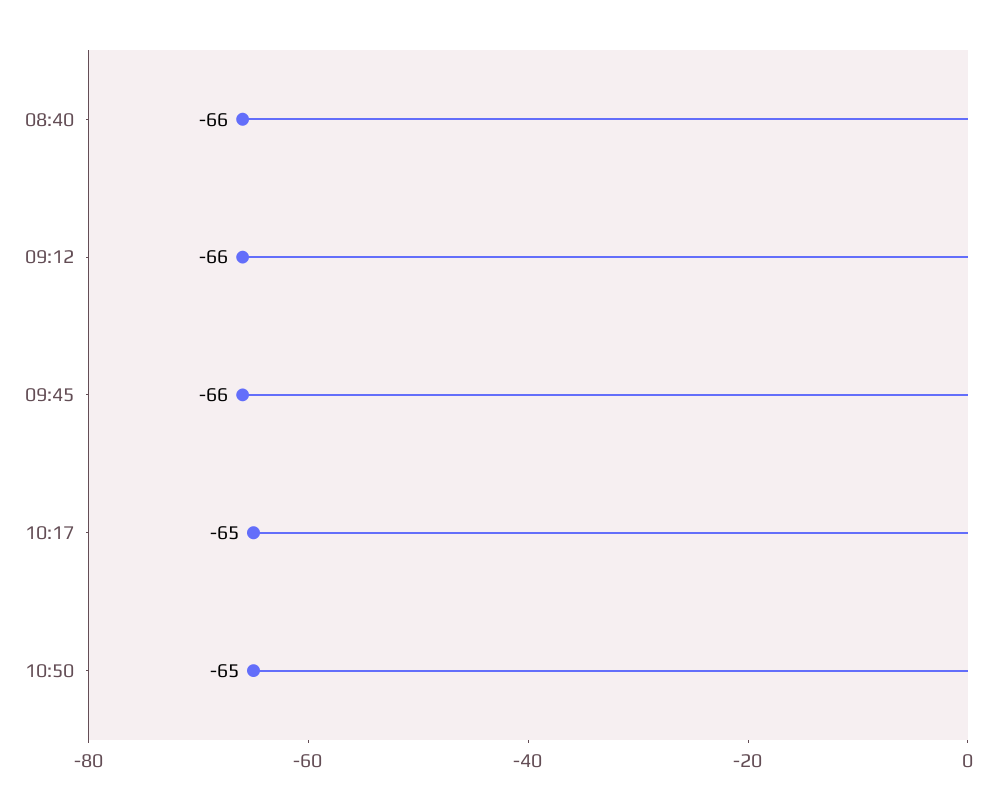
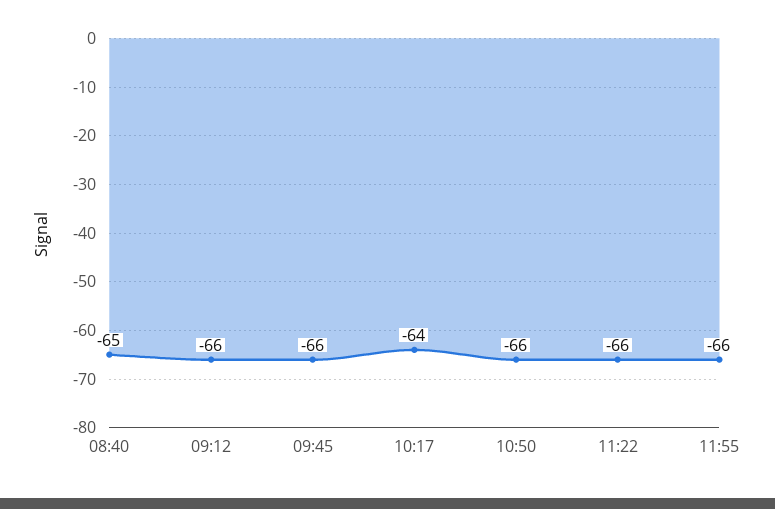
08:40: -66 -> -65
10:17: -65 -> -64
10:50: -65 -> -66
11:22: none -> -66
11:55: none -> -66

